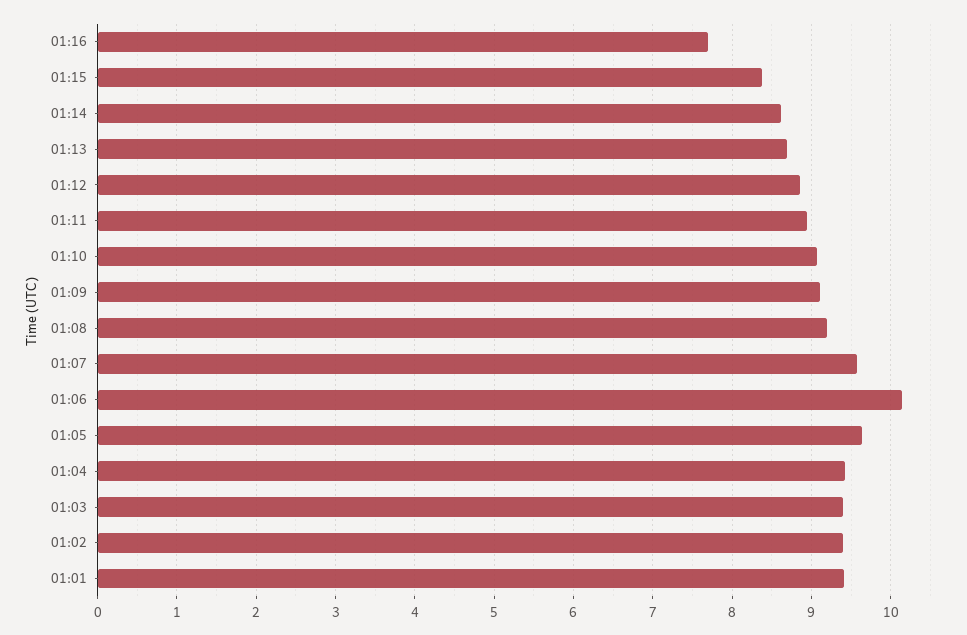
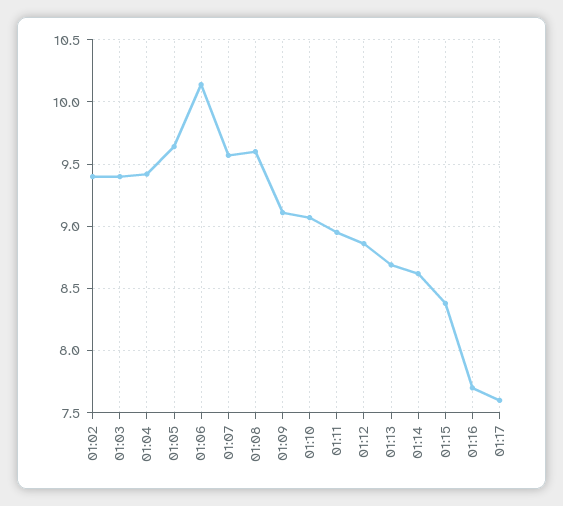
01:08: 9.2 -> 9.6
01:01: 9.4 -> none
01:17: none -> 7.6

